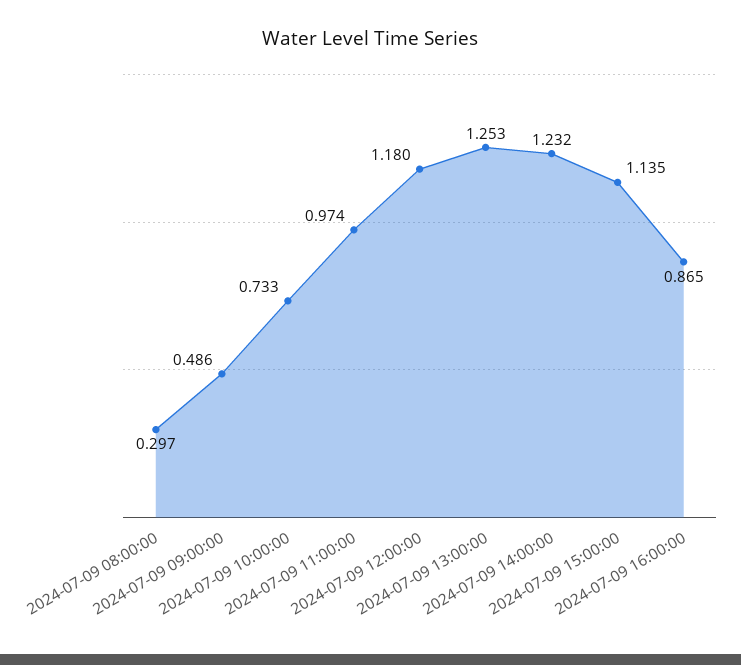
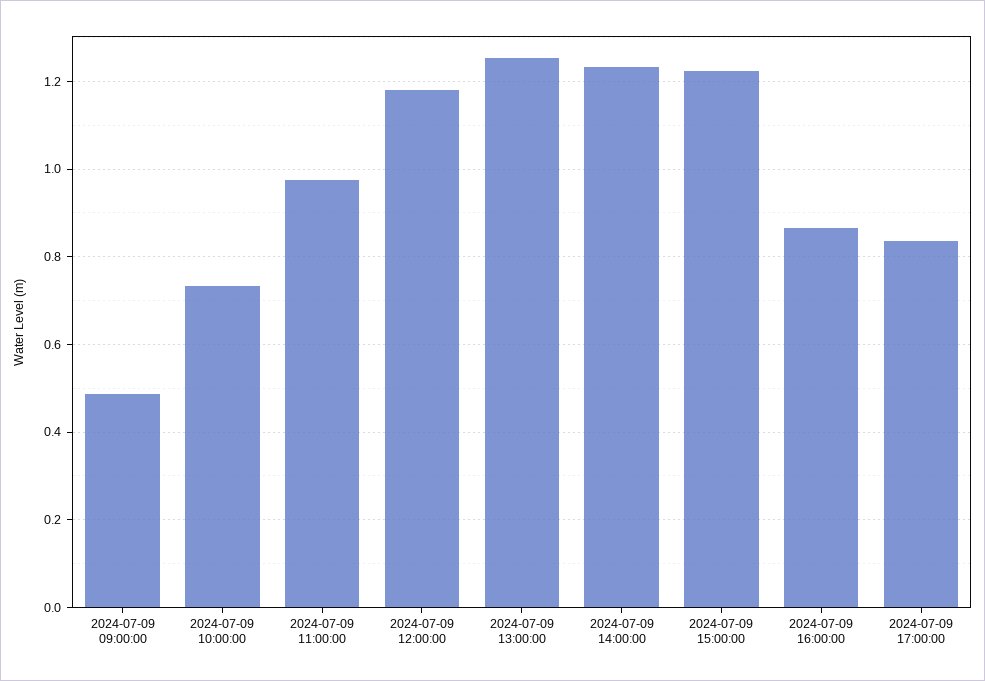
2024-07-09 08:00:00: 0.297 -> none
2024-07-09 15:00:00: 1.135 -> 1.22
2024-07-09 17:00:00: none -> 0.84

